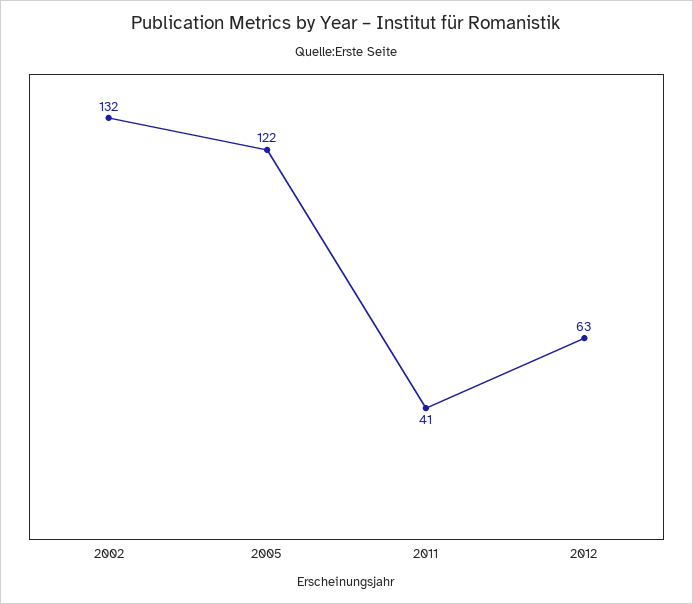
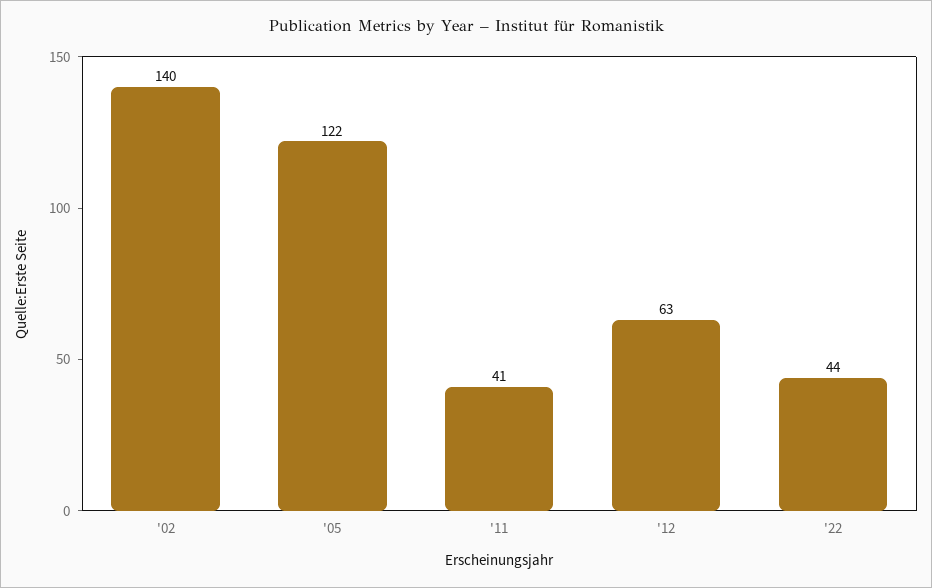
2002: 132 -> 140
'22: none -> 44

